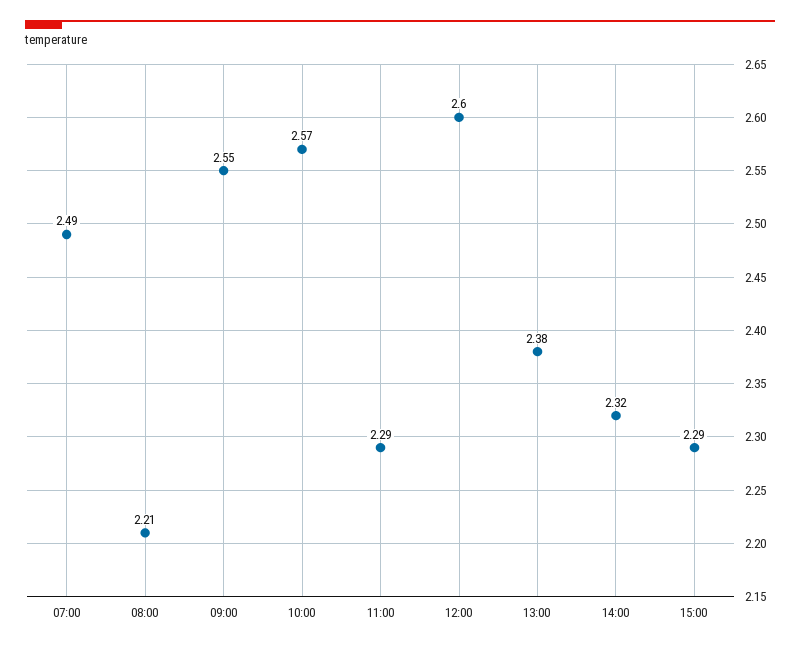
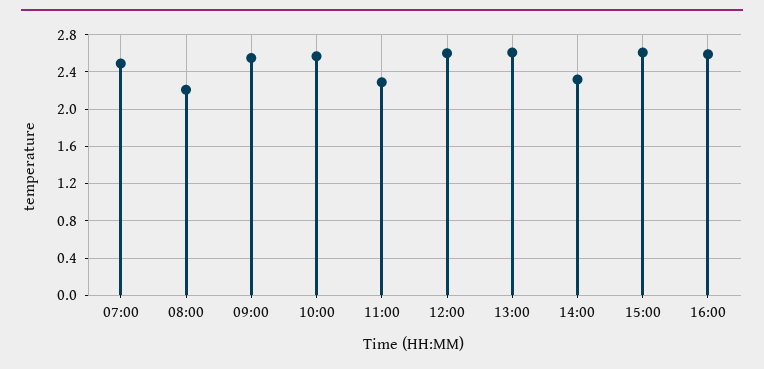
13:00: 2.38 -> 2.6
15:00: 2.29 -> 2.6
16:00: none -> 2.6

